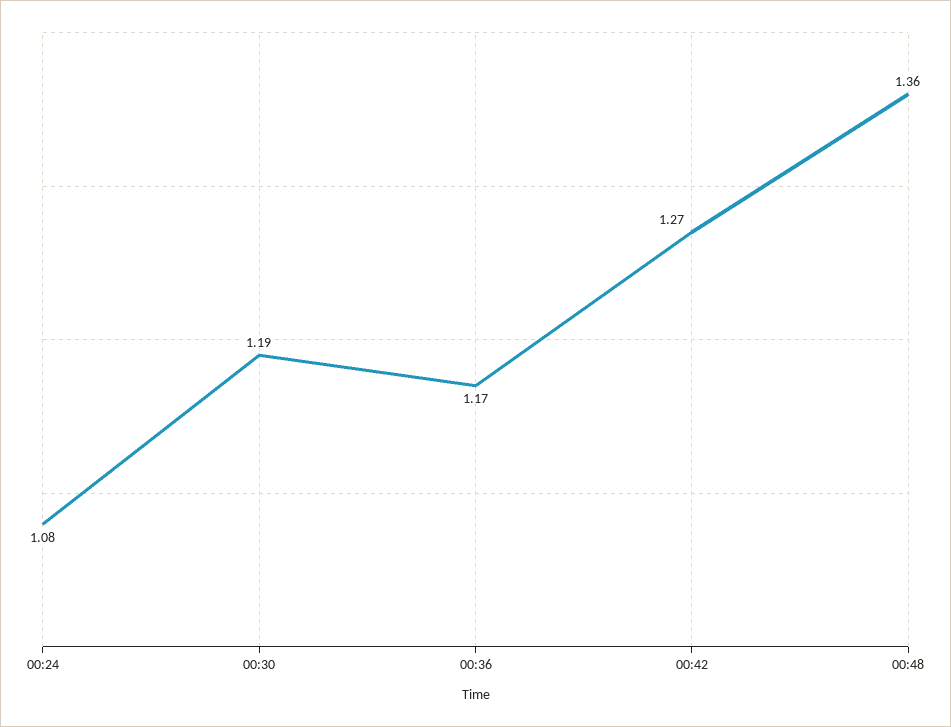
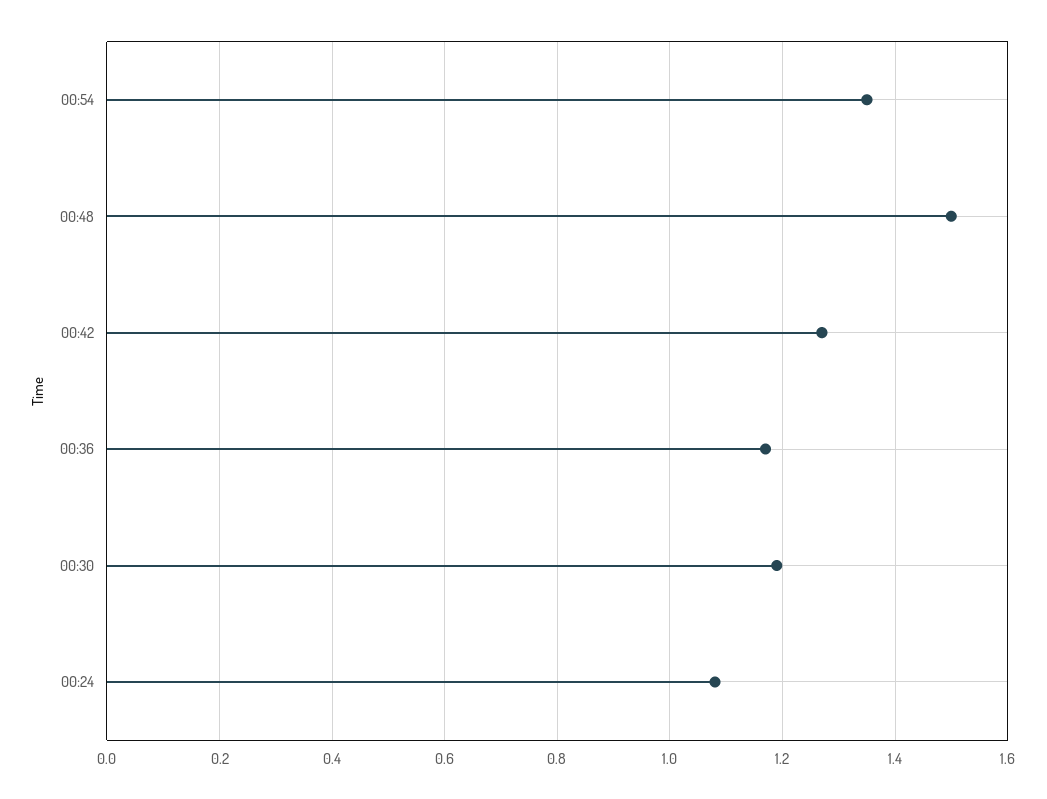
00:48: 1.36 -> 1.5
00:54: none -> 1.35

